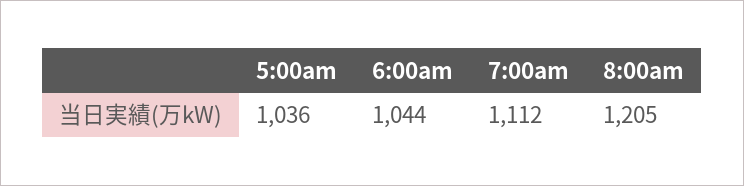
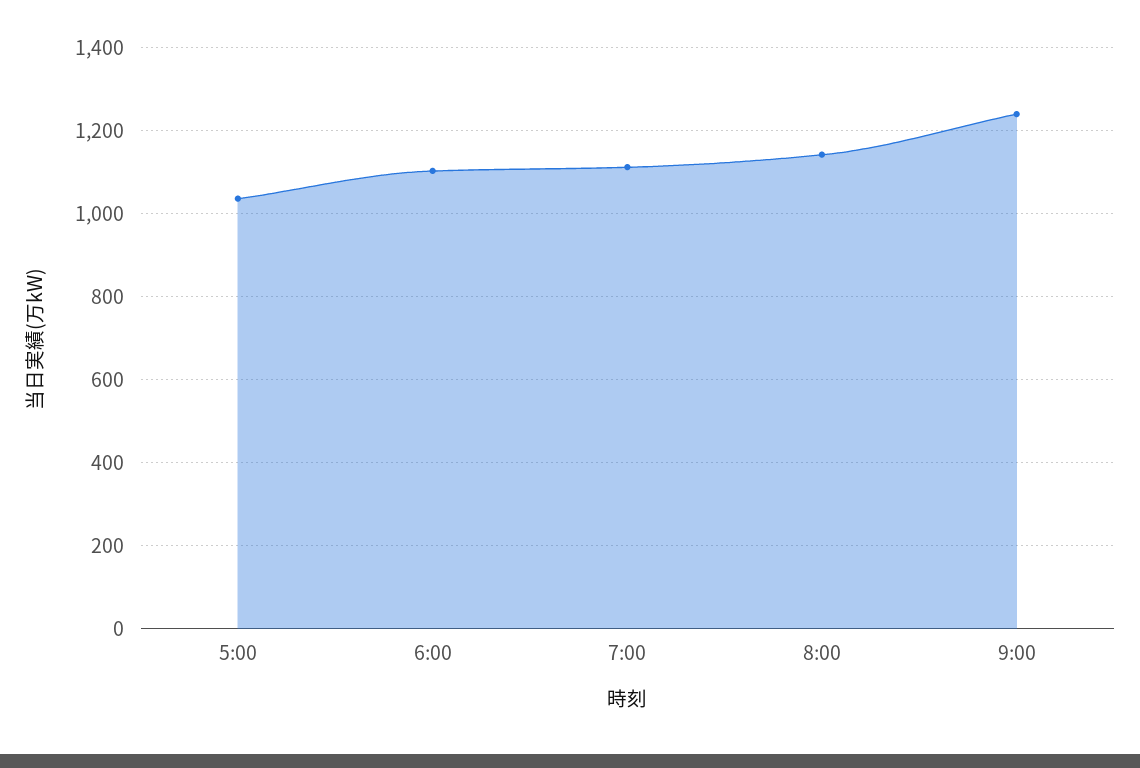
6:00am: 1044 -> 1100
8:00am: 1205 -> 1140
9:00: none -> 1240

